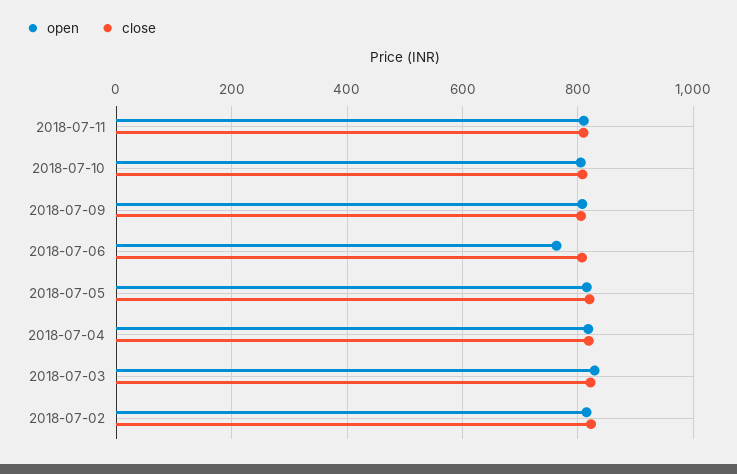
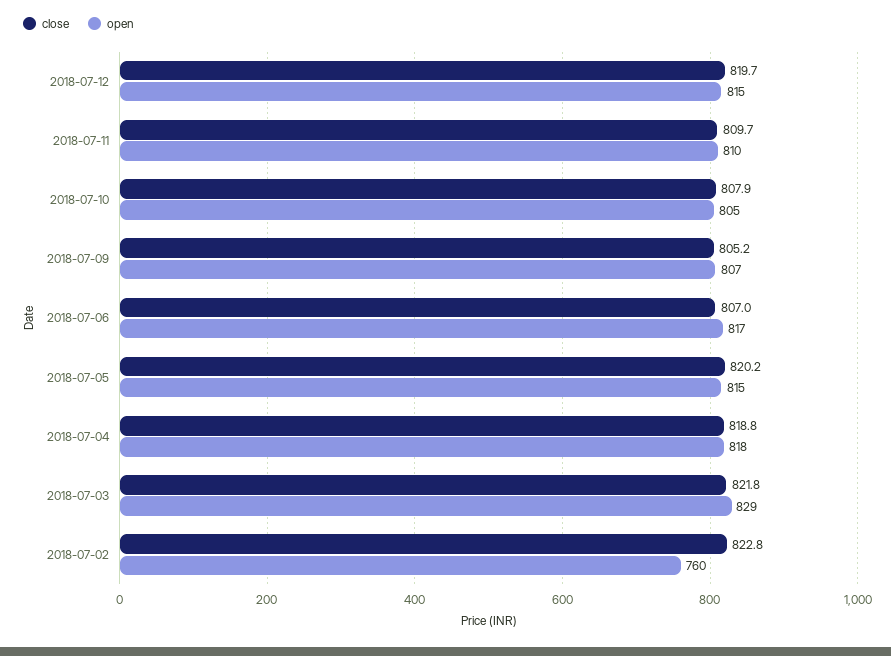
open, 2018-07-06: 760 -> 817
open, 2018-07-02: 820 -> 760
close, 2018-07-12: none -> 819.7
open, 2018-07-12: none -> 815

